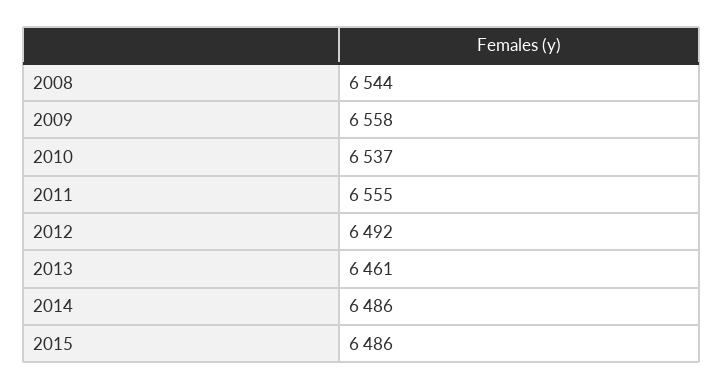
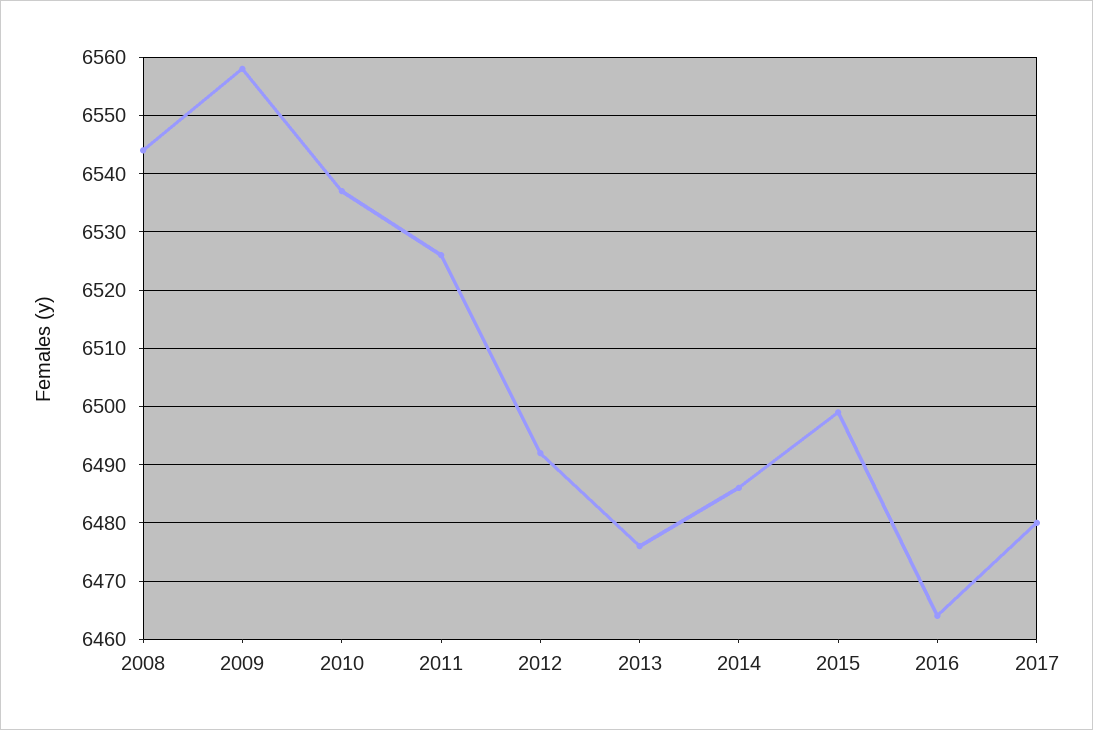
2011: 6555 -> 6525
2013: 6461 -> 6475
2015: 6486 -> 6500
2016: none -> 6465
2017: none -> 6480

